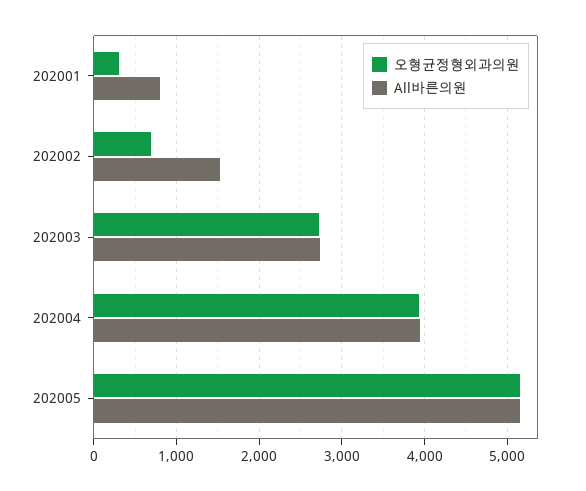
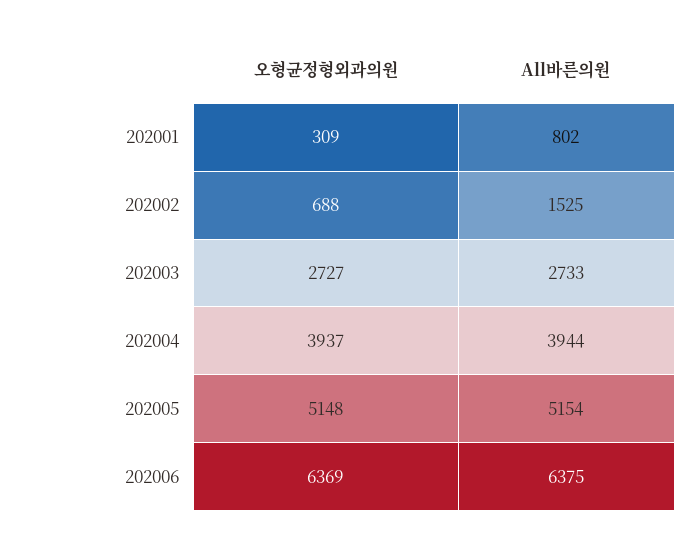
오형균정형외과의원, 202006: none -> 6369
All바른의원, 202006: none -> 6375

